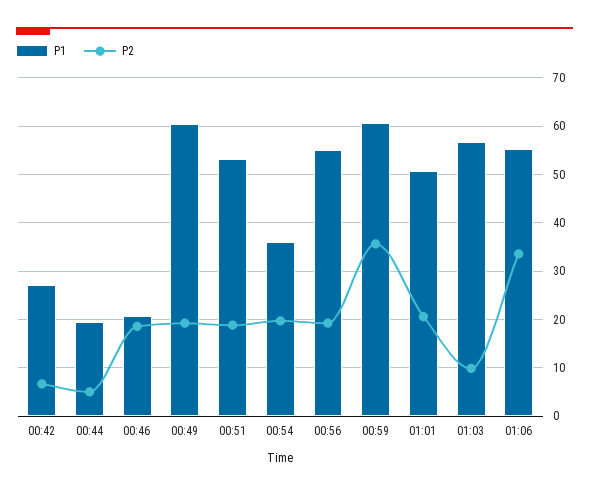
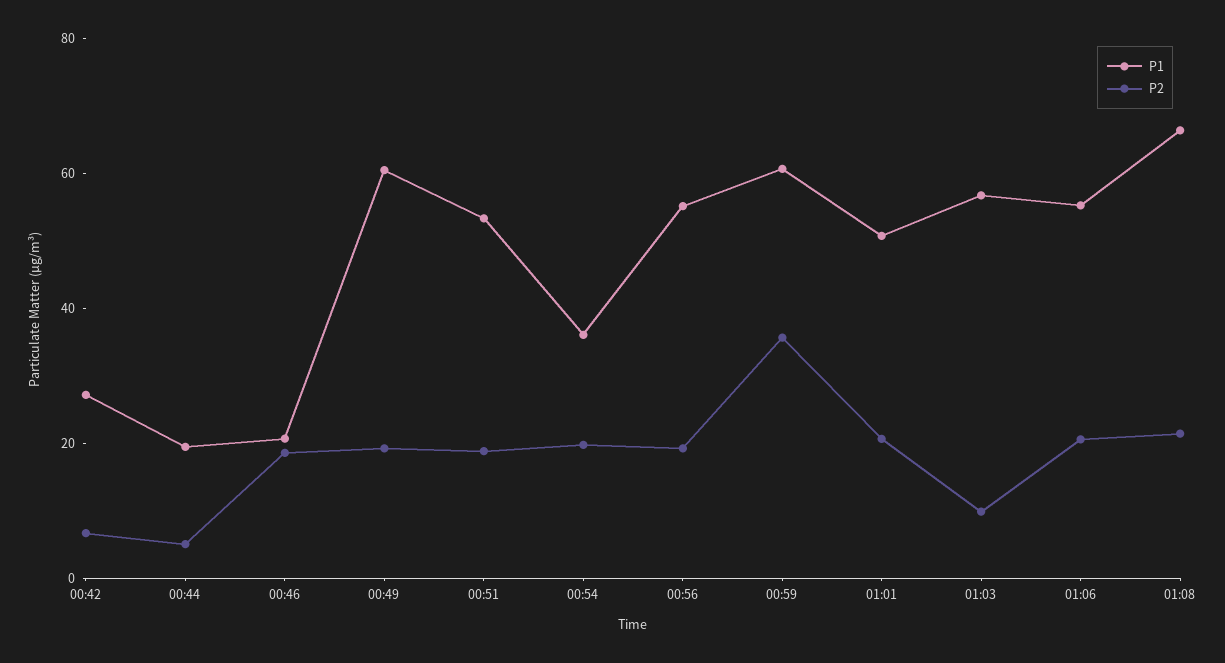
P2, 01:06: 34 -> 20
P1, 01:08: none -> 65
P2, 01:08: none -> 20

